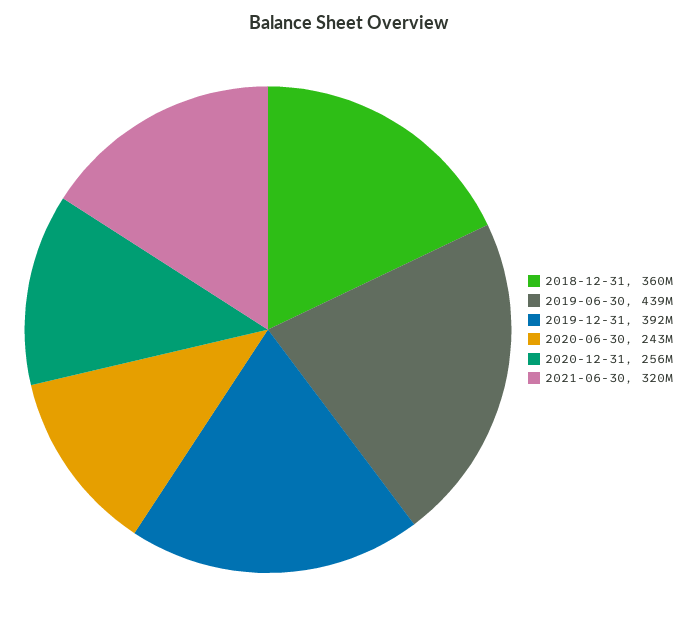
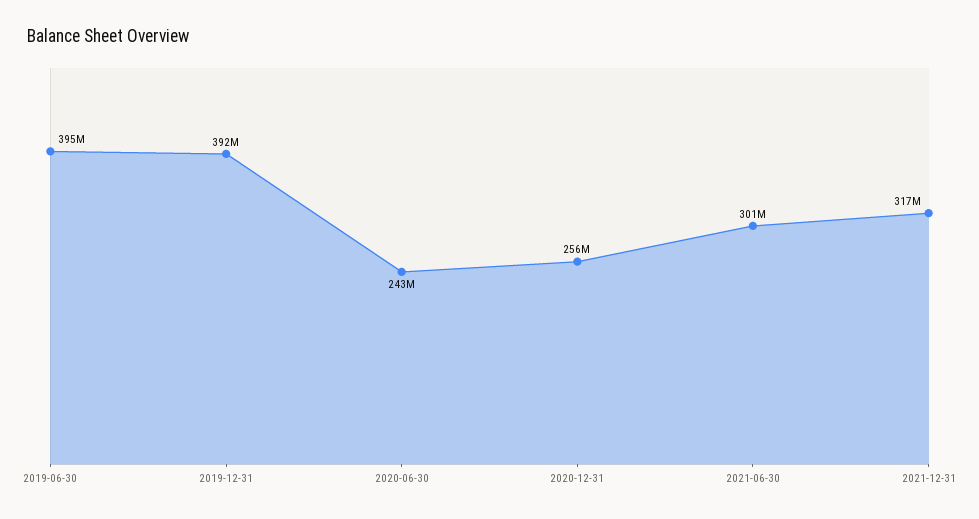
2018-12-31: 360000000 -> none
2019-06-30: 439000000 -> 395000000
2021-06-30: 320000000 -> 301000000
2021-12-31: none -> 317000000

